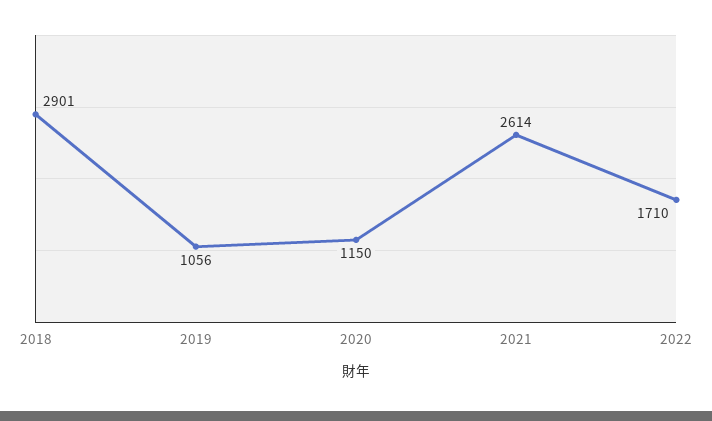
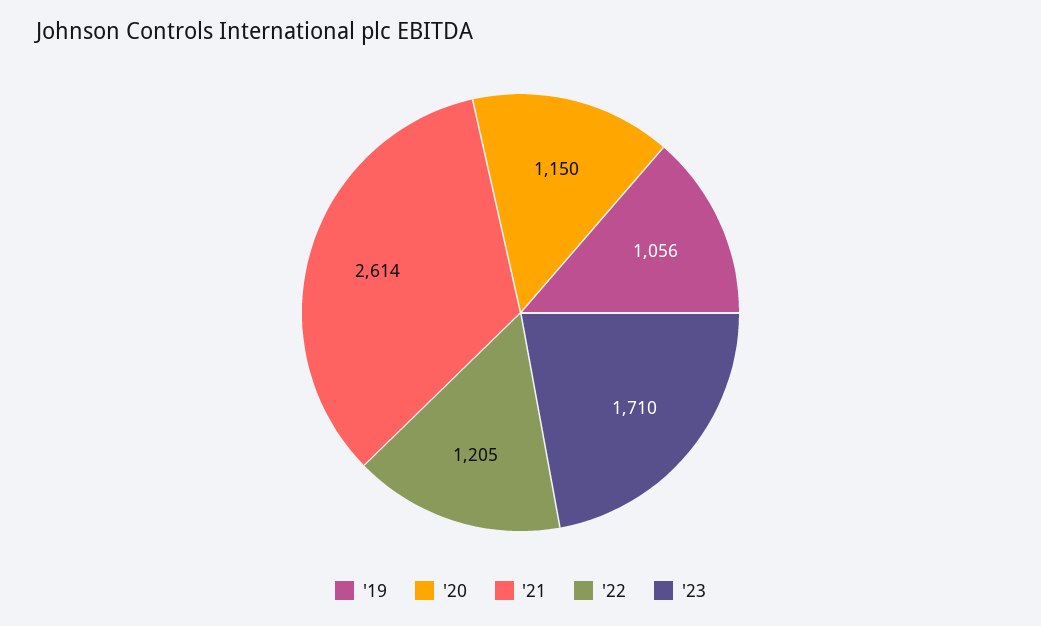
2018: 2901 -> none
2022: 1710 -> 1205
'23: none -> 1710

